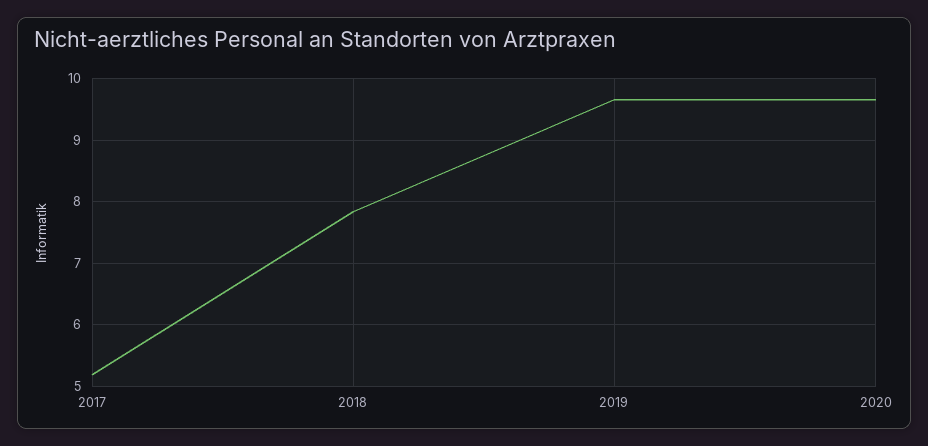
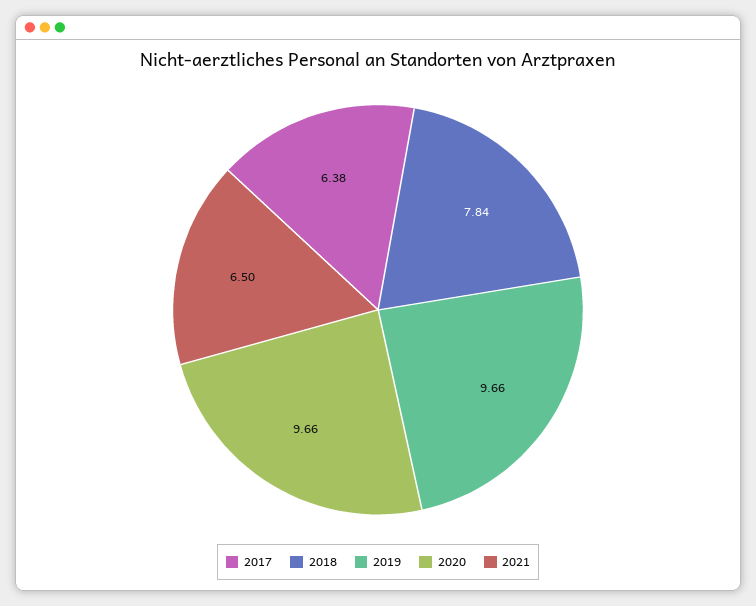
2017: 5.2 -> 6.38
2021: none -> 6.5

